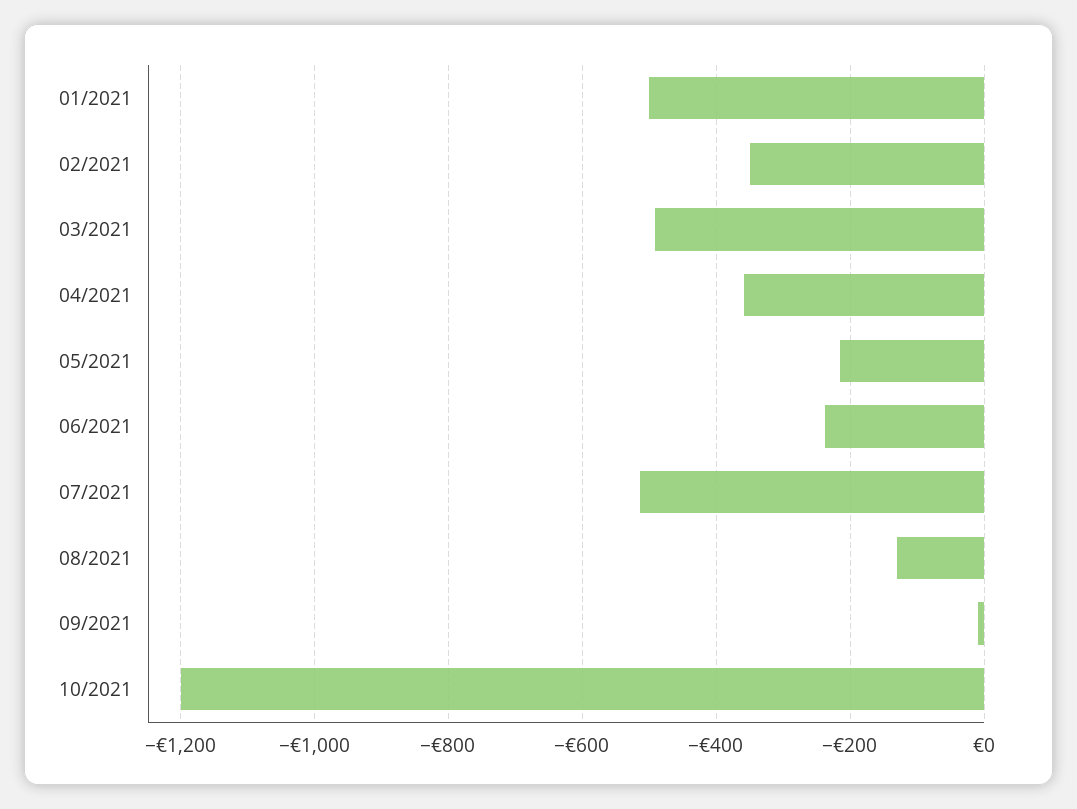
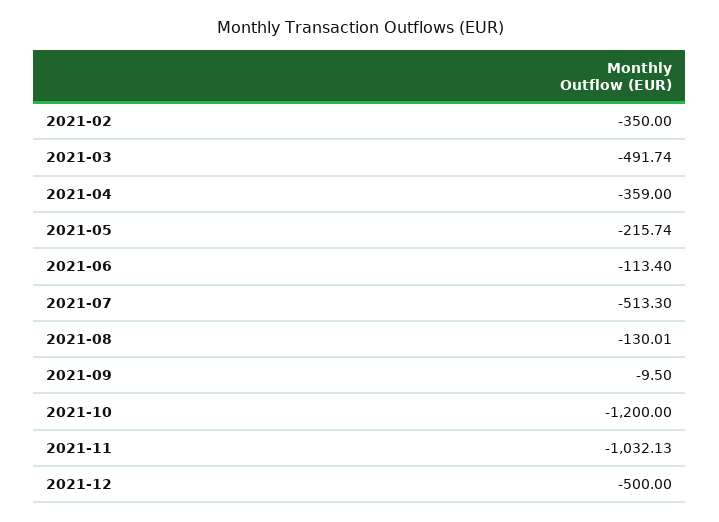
01/2021: -500 -> none
06/2021: -240 -> -113.4
2021-11: none -> -1032.13
2021-12: none -> -500

